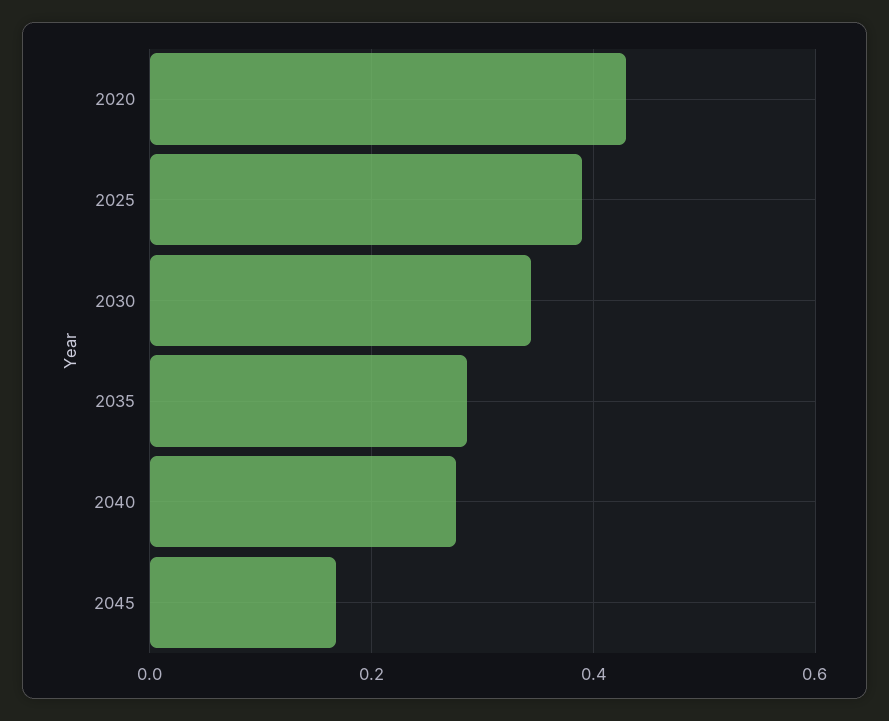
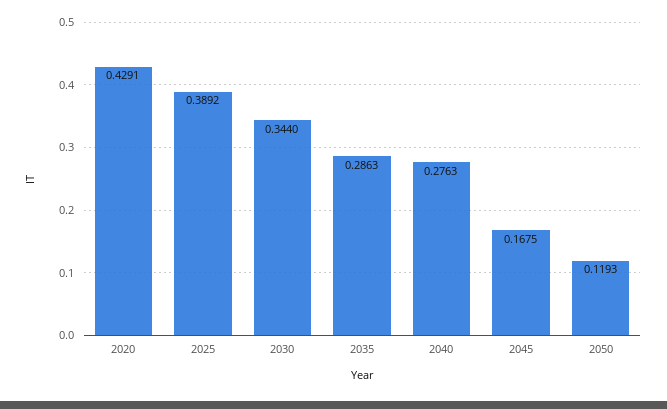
2050: none -> 0.1193

